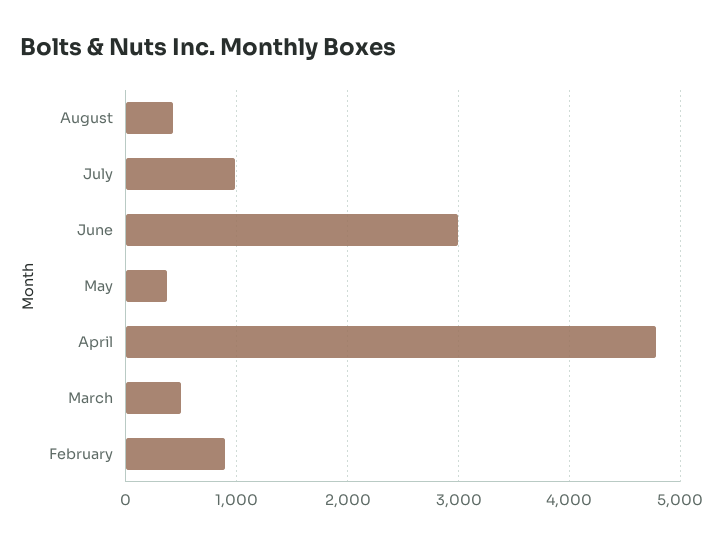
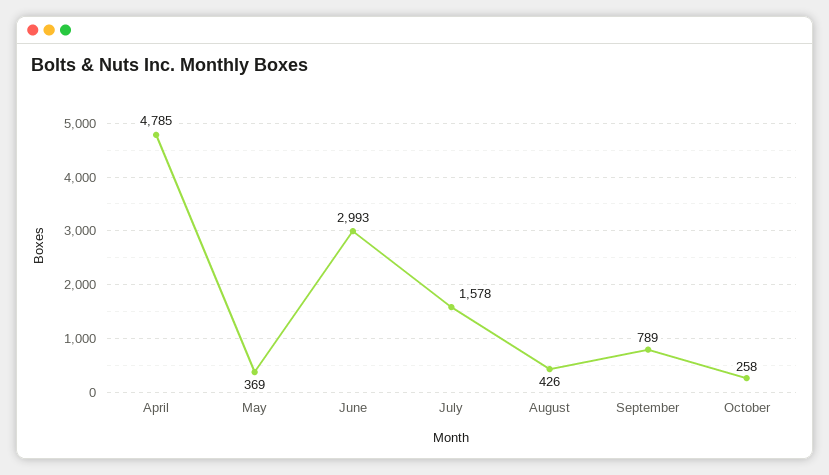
July: 1000 -> 1578
March: 500 -> none
February: 900 -> none
September: none -> 789
October: none -> 258

